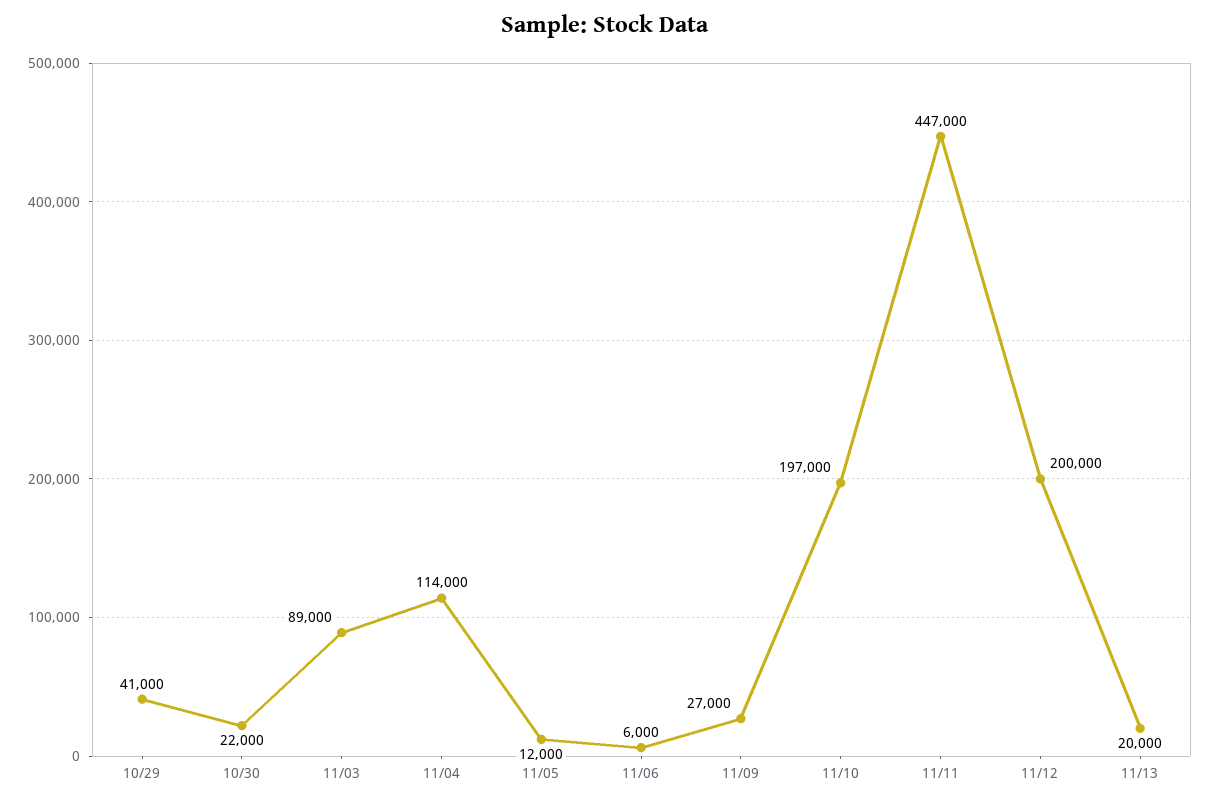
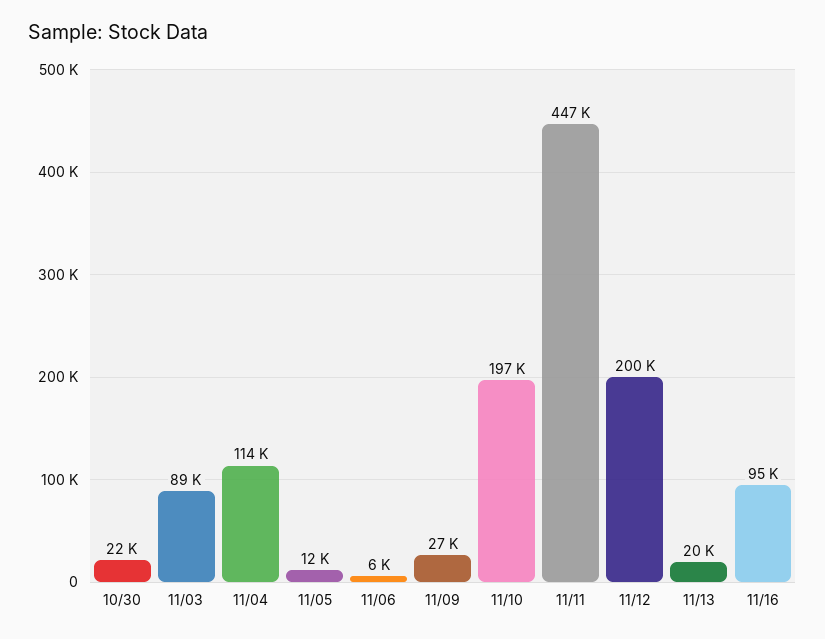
10/29: 41000 -> none
11/16: none -> 95000

